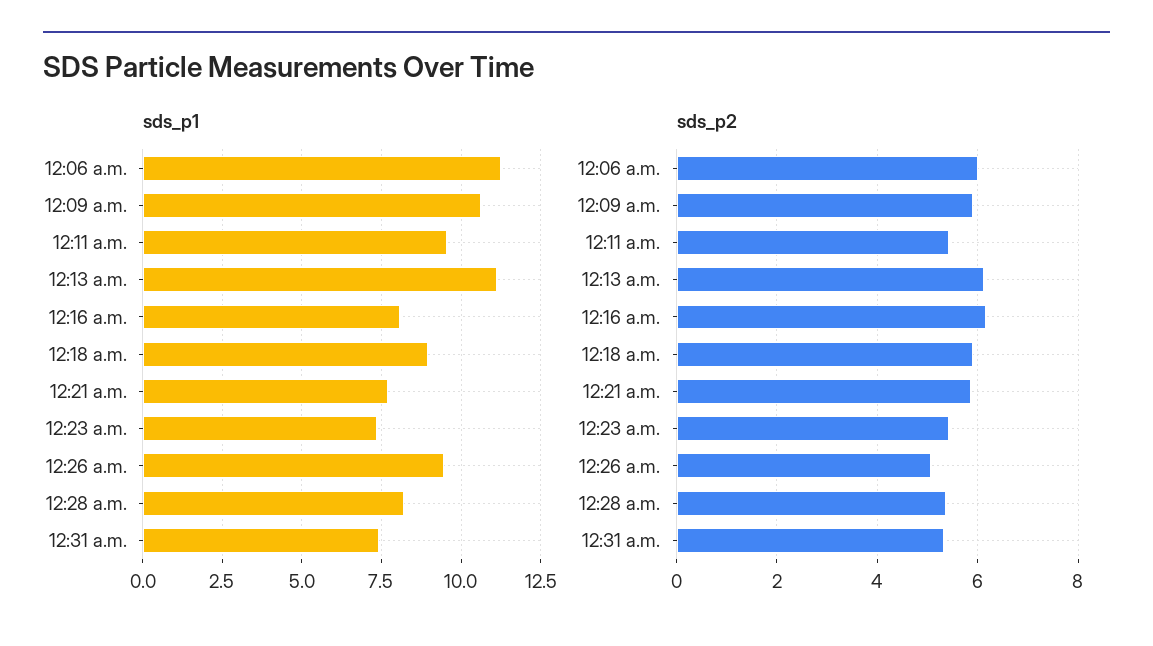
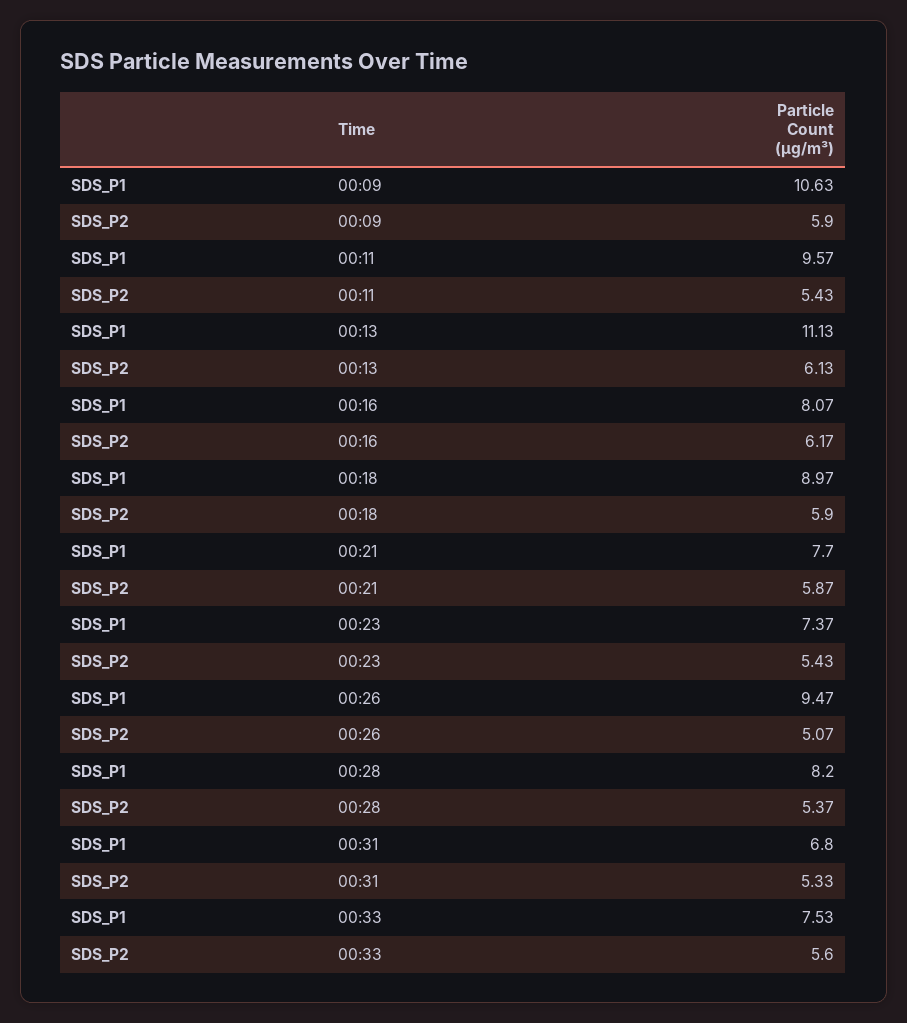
sds_p1, 12:06 a.m.: 11.25 -> none
sds_p1, 12:31 a.m.: 7.5 -> 6.8
sds_p2, 12:06 a.m.: 6 -> none
sds_p1, 00:33: none -> 7.53
sds_p2, 00:33: none -> 5.6

